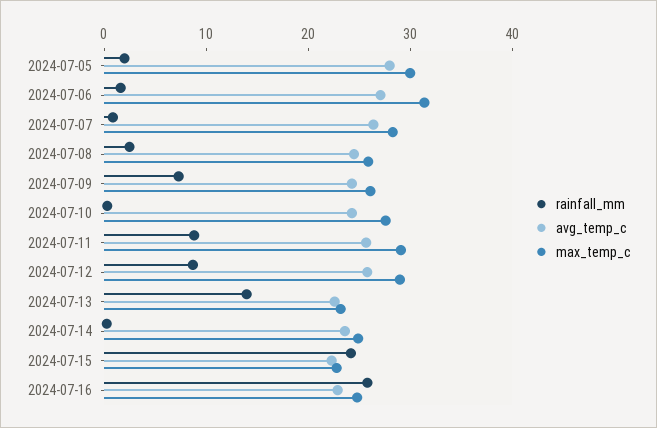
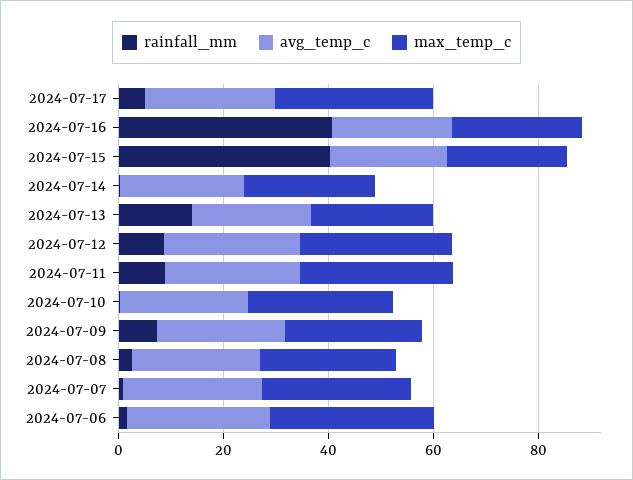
rainfall_mm, 2024-07-05: 2 -> none
avg_temp_c, 2024-07-05: 28 -> none
max_temp_c, 2024-07-05: 30 -> none
rainfall_mm, 2024-07-15: 24 -> 40
rainfall_mm, 2024-07-16: 26 -> 40
rainfall_mm, 2024-07-17: none -> 5
avg_temp_c, 2024-07-17: none -> 25
max_temp_c, 2024-07-17: none -> 30

